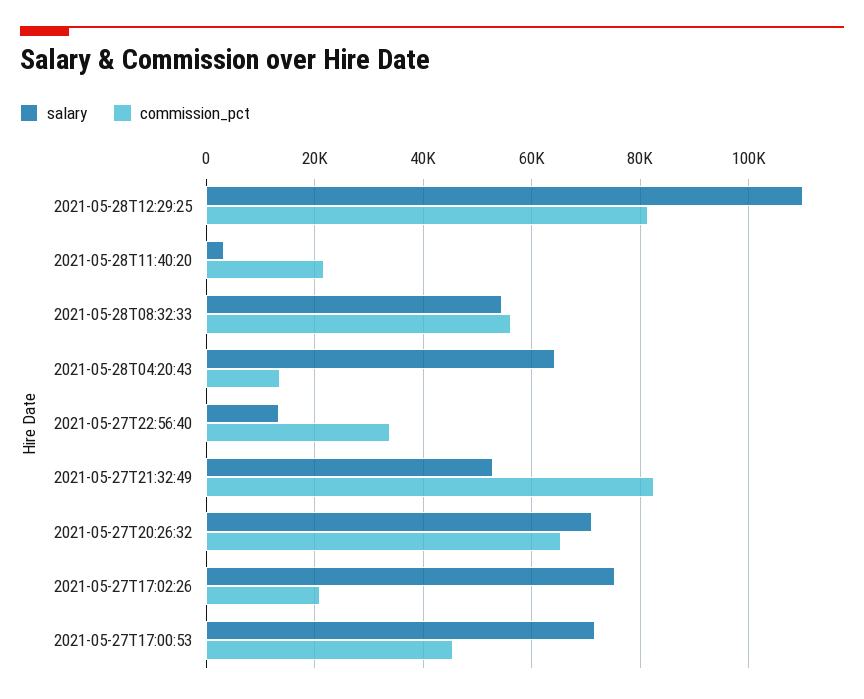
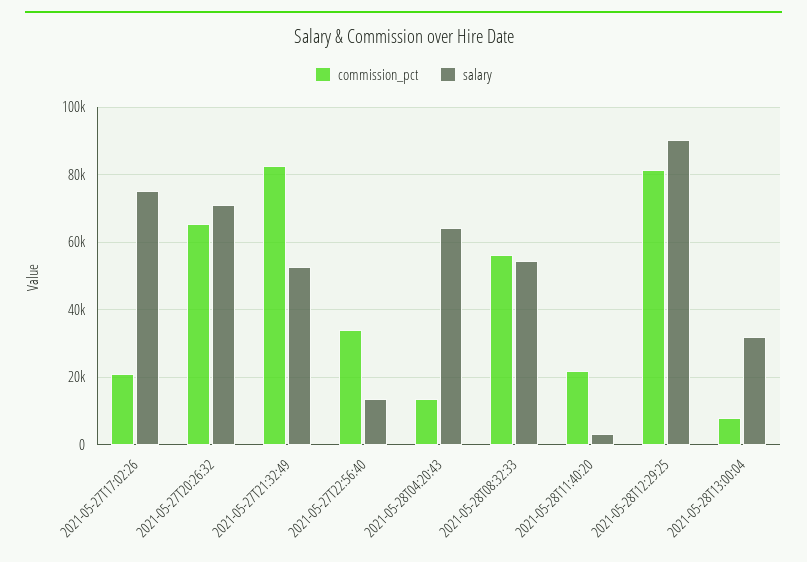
salary, 2021-05-28T12:29:25: 110000 -> 90000
salary, 2021-05-27T17:00:53: 72000 -> none
commission_pct, 2021-05-27T17:00:53: 46000 -> none
commission_pct, 2021-05-28T13:00:04: none -> 8000
salary, 2021-05-28T13:00:04: none -> 32000

